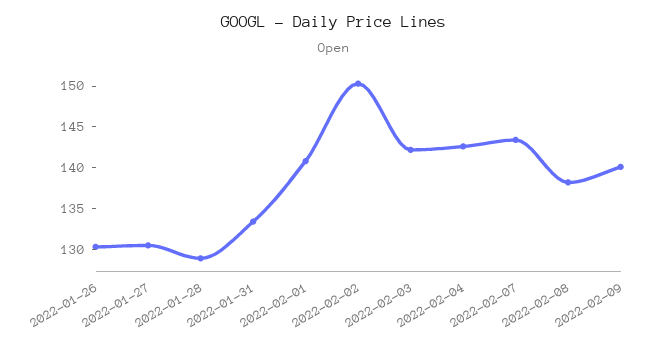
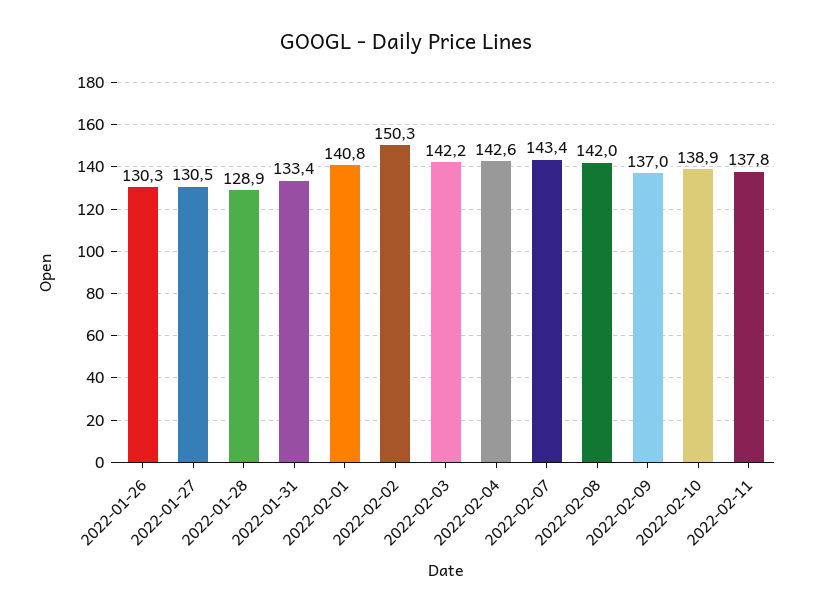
2022-02-08: 138 -> 142
2022-02-09: 140 -> 137
2022-02-10: none -> 138.9
2022-02-11: none -> 137.8

